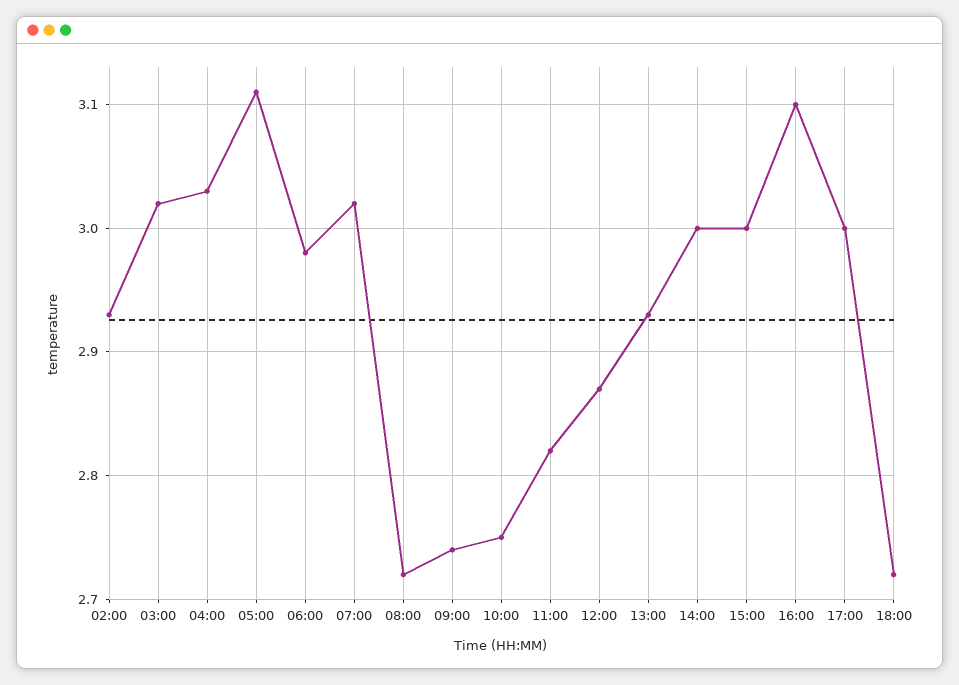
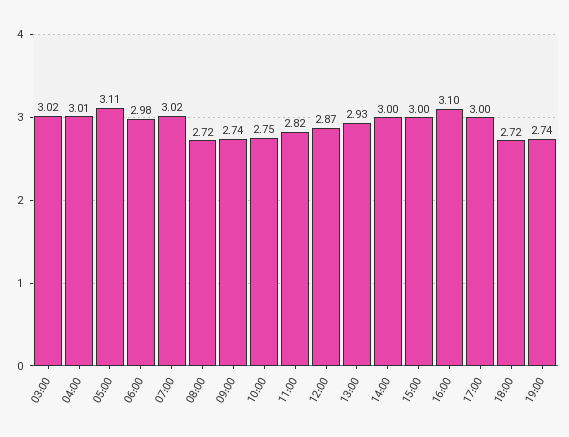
02:00: 2.93 -> none
04:00: 3.03 -> 3.01
19:00: none -> 2.74

